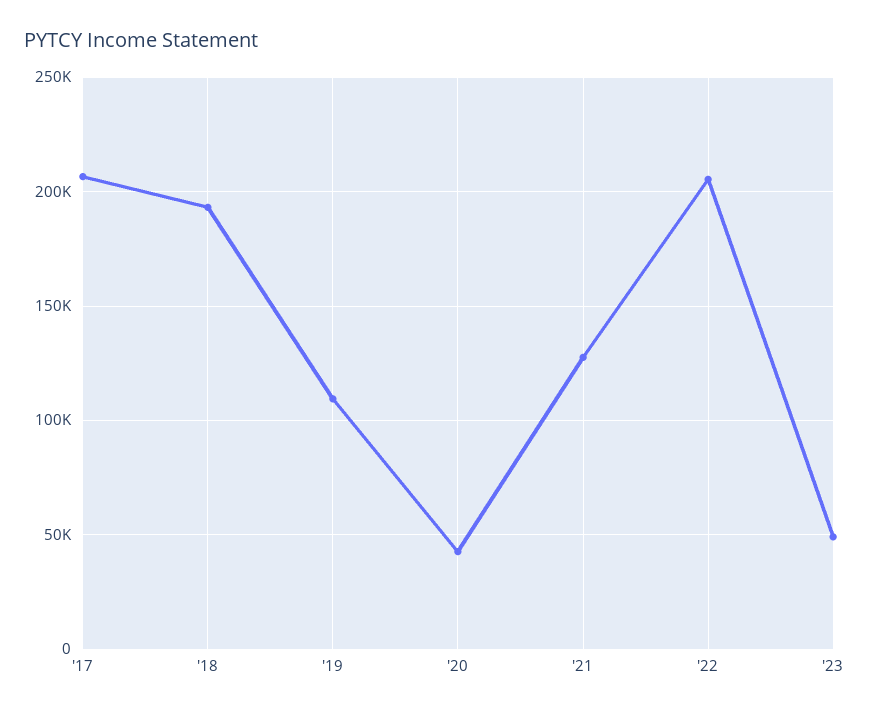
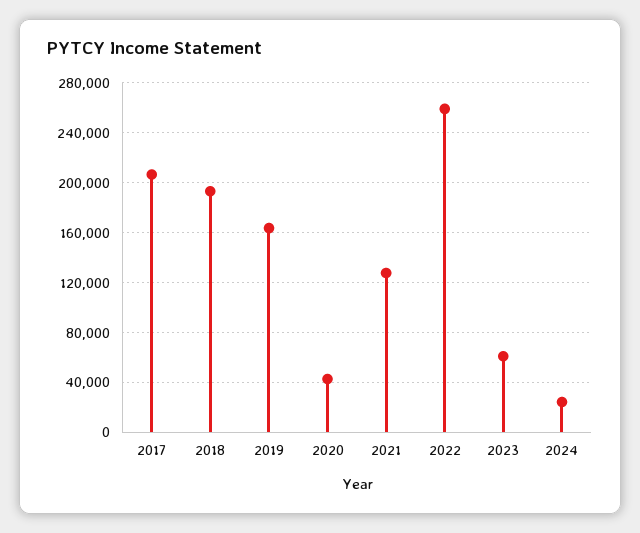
'19: 110000 -> 165000
'22: 205000 -> 260000
'23: 50000 -> 60000
2024: none -> 25000

